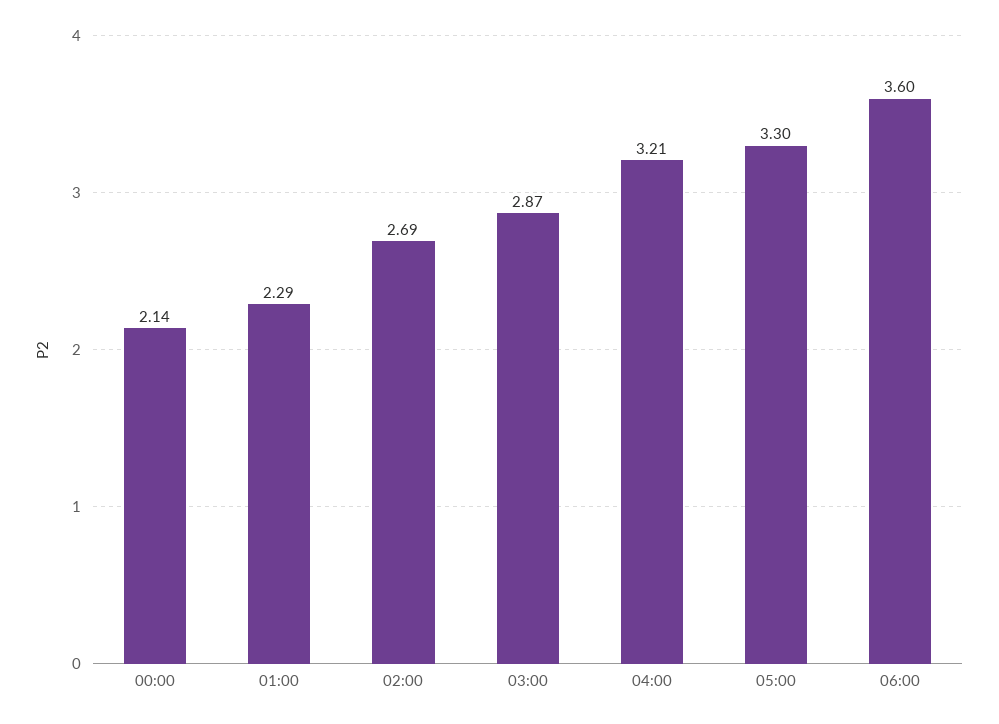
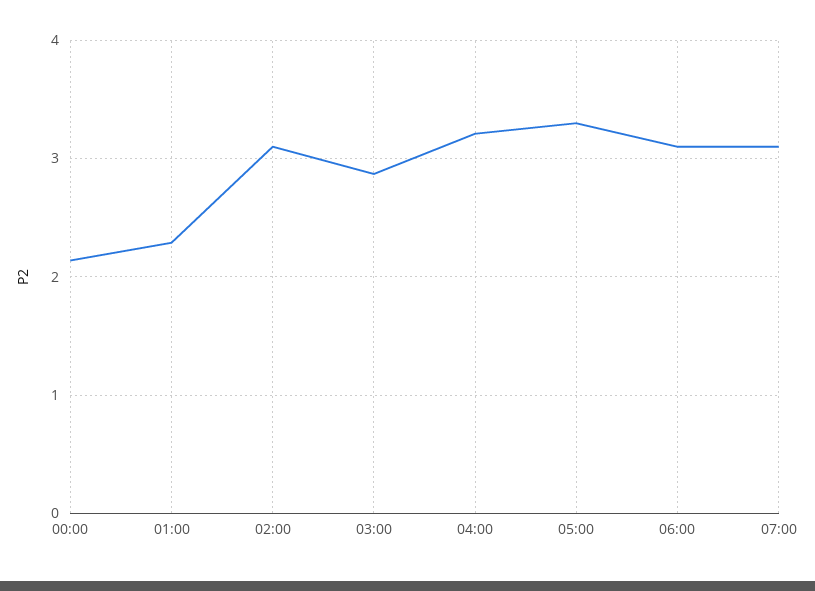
02:00: 2.69 -> 3.1
06:00: 3.6 -> 3.1
07:00: none -> 3.1

